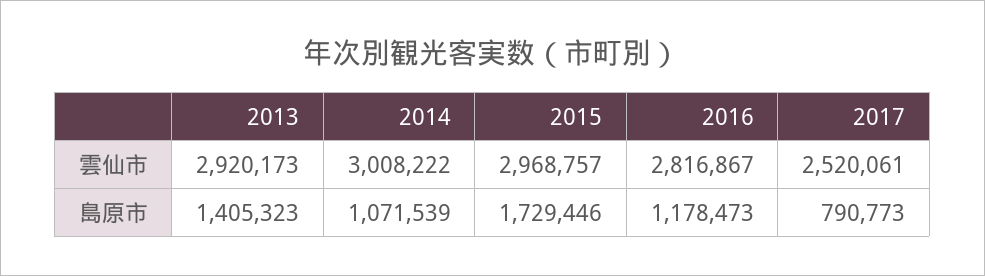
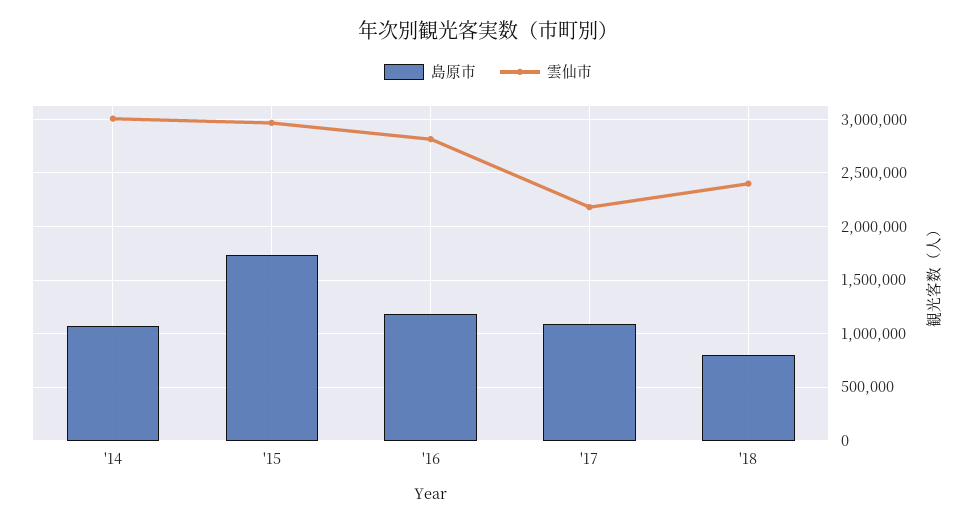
雲仙市, 2013: 2920173 -> none
雲仙市, 2017: 2520061 -> 2200000
島原市, 2013: 1405323 -> none
島原市, 2017: 790773 -> 1100000
島原市, '18: none -> 800000
雲仙市, '18: none -> 2400000

